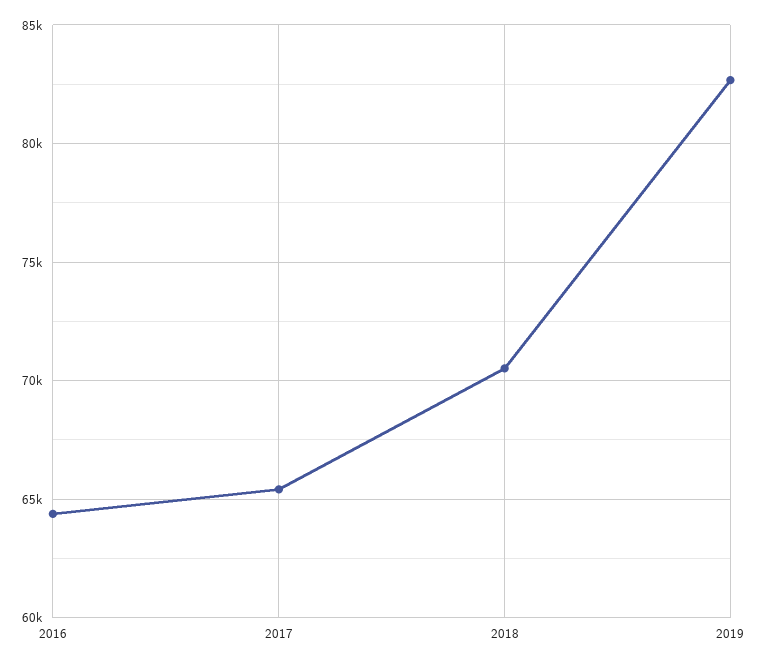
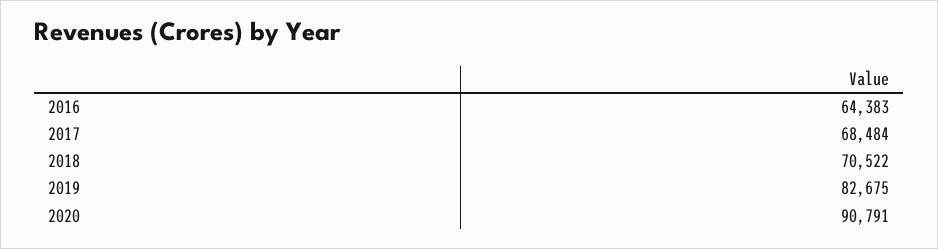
2017: 65500 -> 68484
2020: none -> 90791

